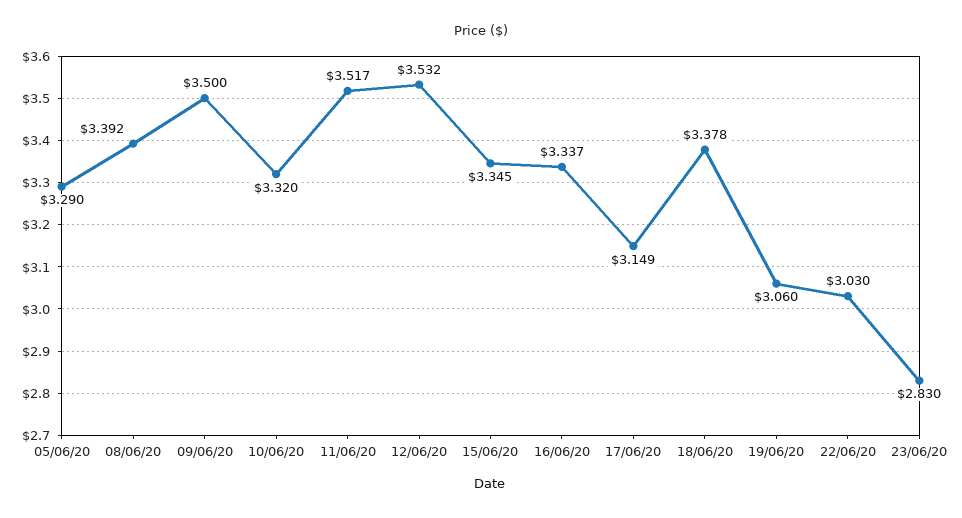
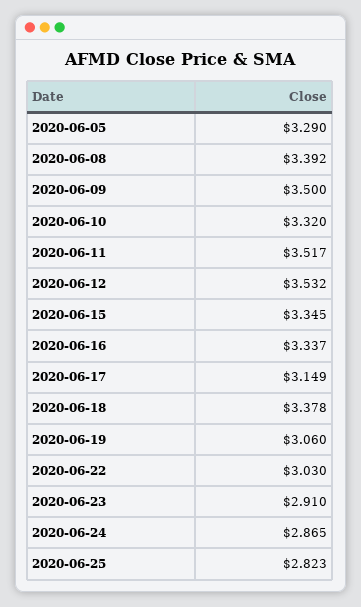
23/06/20: 2.83 -> 2.91
2020-06-24: none -> 2.865
2020-06-25: none -> 2.823

